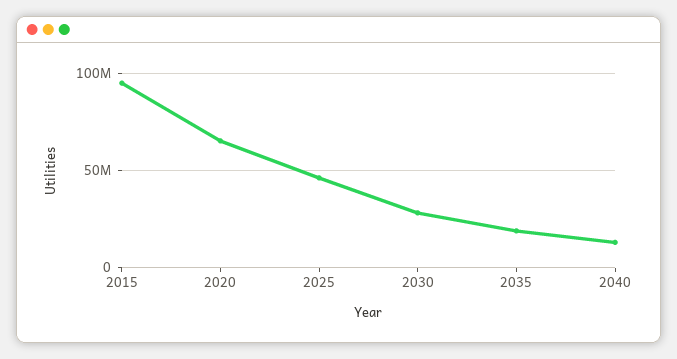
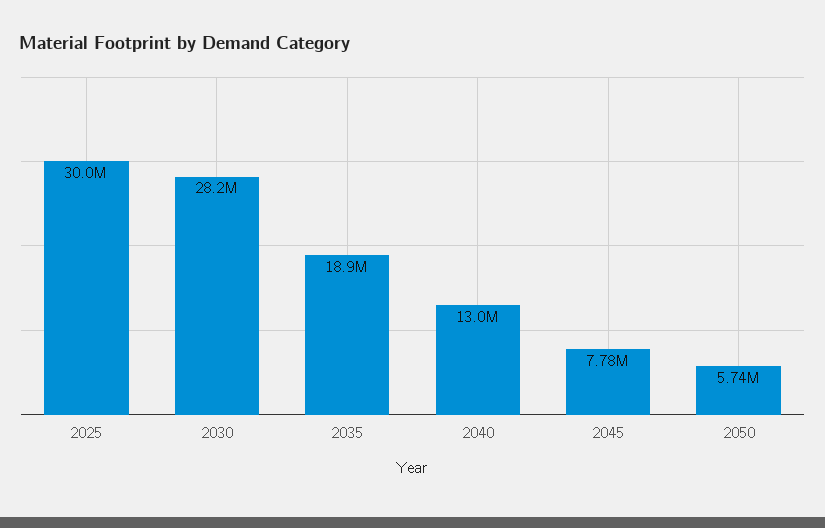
2015: 95000000 -> none
2020: 65000000 -> none
2025: 45000000 -> 30000000
2045: none -> 7780000
2050: none -> 5740000

